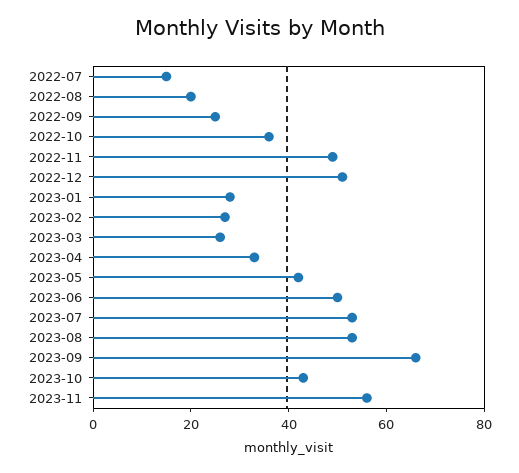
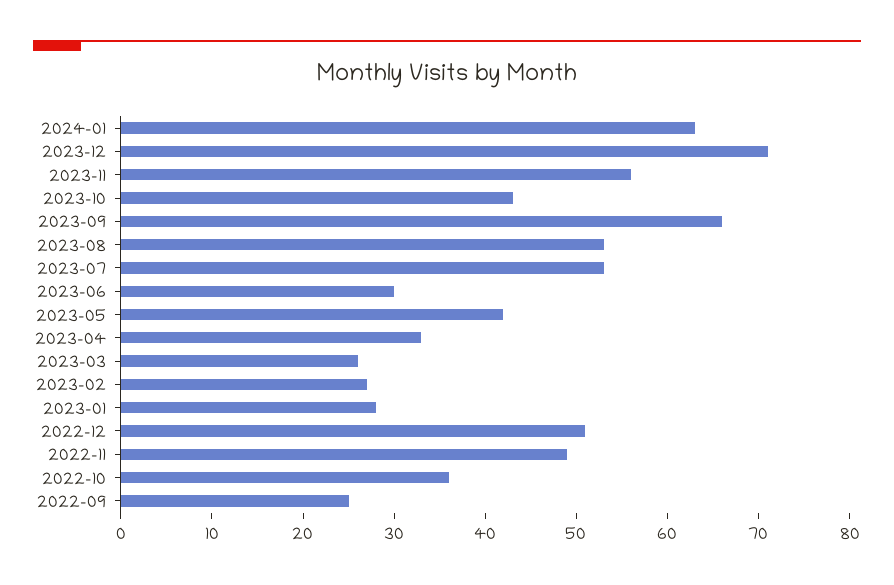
2022-07: 15 -> none
2022-08: 20 -> none
2023-06: 50 -> 30
2024-01: none -> 63
2023-12: none -> 71

